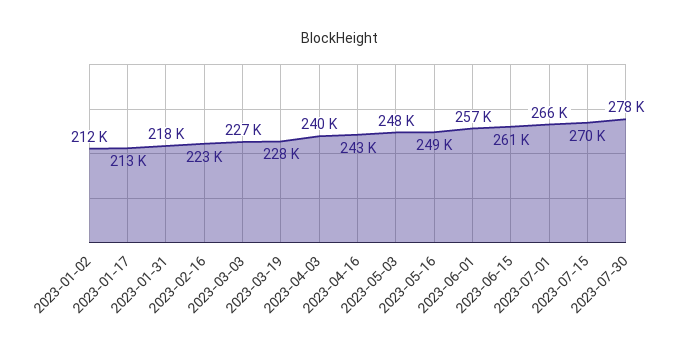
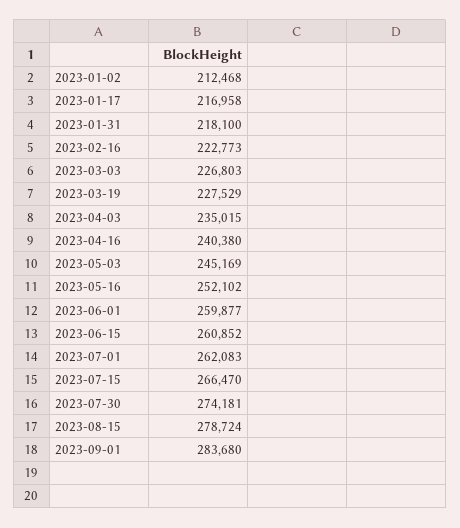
2023-01-17: 213000 -> 216958
2023-04-03: 240000 -> 235015
2023-04-16: 243000 -> 240380
2023-05-03: 248000 -> 245169
2023-05-16: 249000 -> 252102
2023-06-01: 257000 -> 259877
2023-07-01: 266000 -> 262083
2023-07-15: 270000 -> 266470
2023-07-30: 278000 -> 274181
2023-08-15: none -> 278724
2023-09-01: none -> 283680

